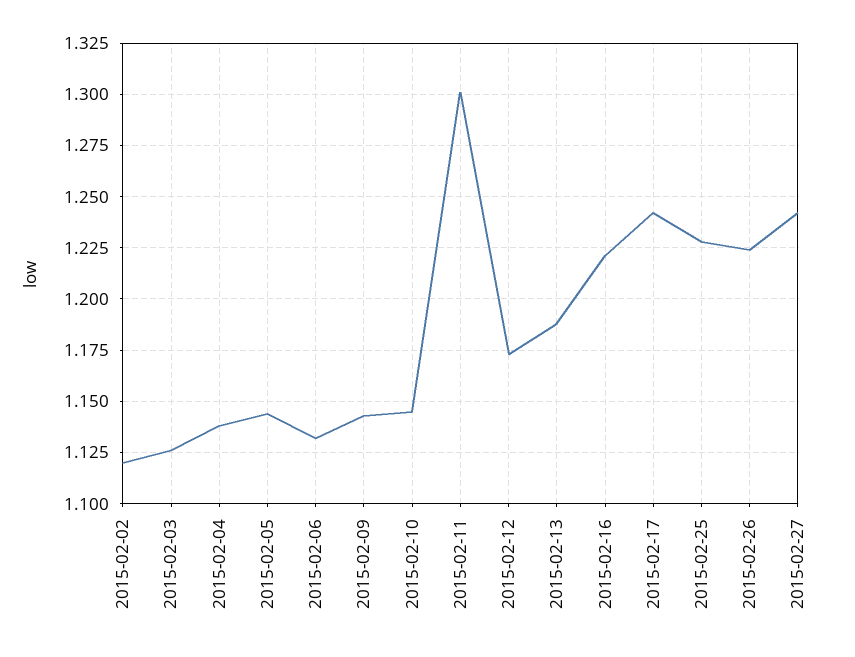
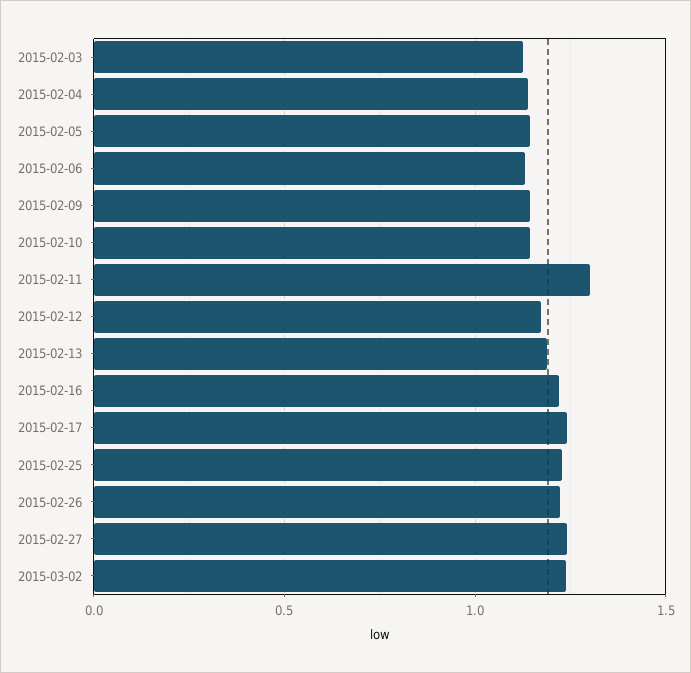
2015-02-02: 1.12 -> none
2015-03-02: none -> 1.25

